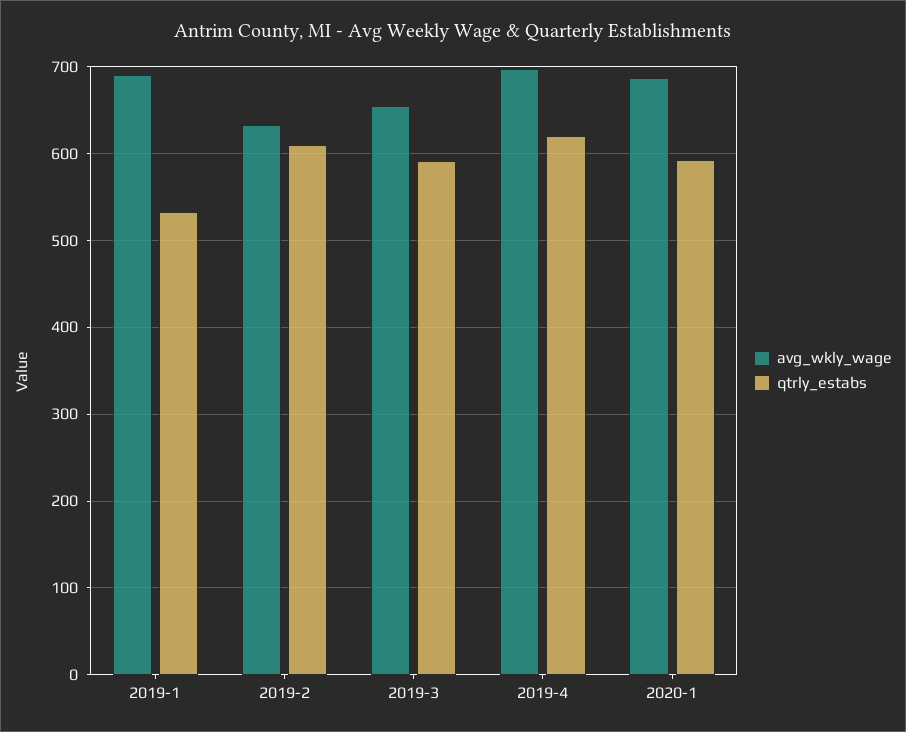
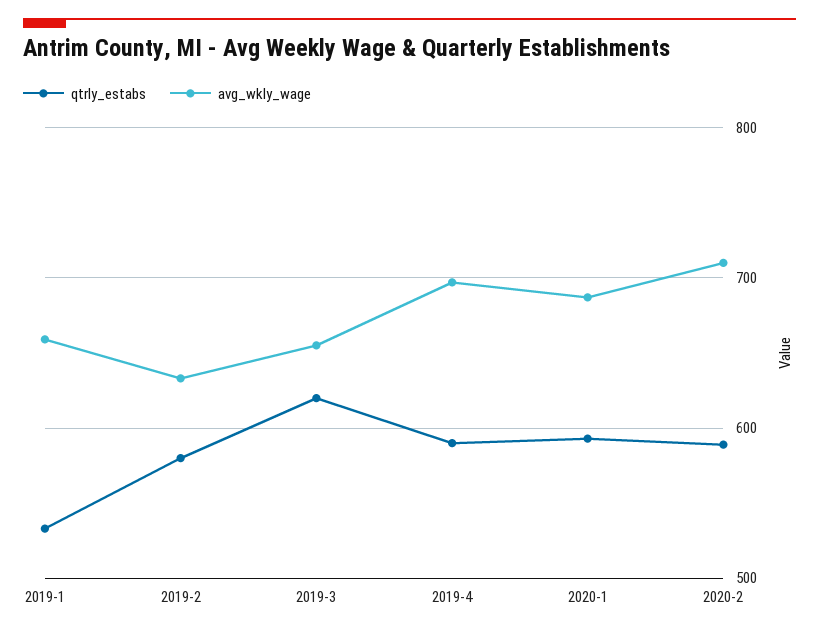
avg_wkly_wage, 2019-1: 690 -> 660
qtrly_estabs, 2019-2: 610 -> 580
qtrly_estabs, 2019-3: 590 -> 620
qtrly_estabs, 2019-4: 620 -> 590
qtrly_estabs, 2020-2: none -> 590
avg_wkly_wage, 2020-2: none -> 710

